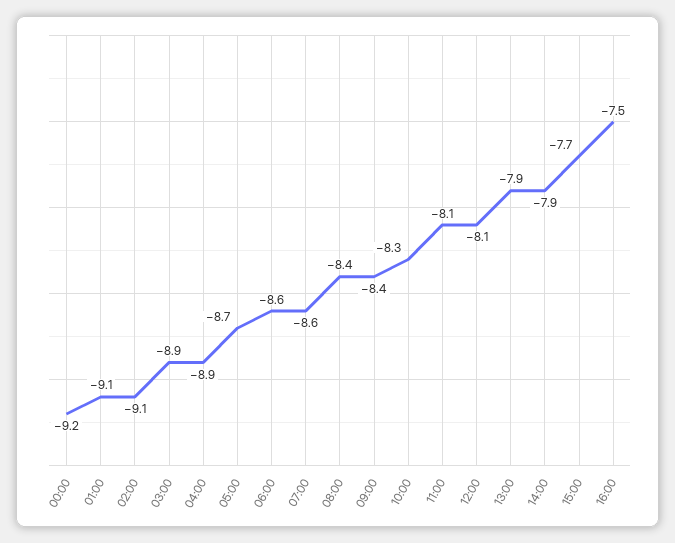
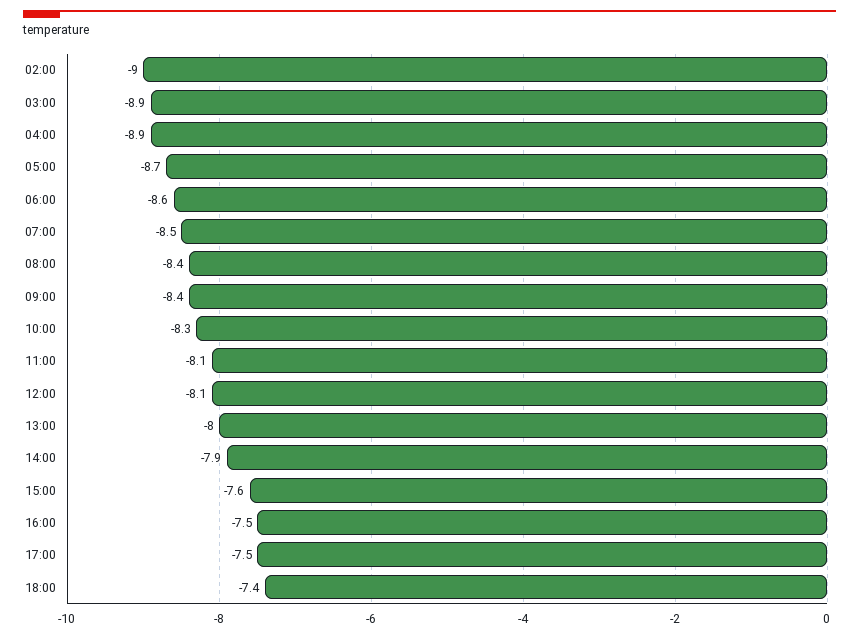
00:00: -9.2 -> none
01:00: -9.1 -> none
02:00: -9.1 -> -9
07:00: -8.6 -> -8.5
13:00: -7.9 -> -8
15:00: -7.7 -> -7.6
17:00: none -> -7.5
18:00: none -> -7.4

